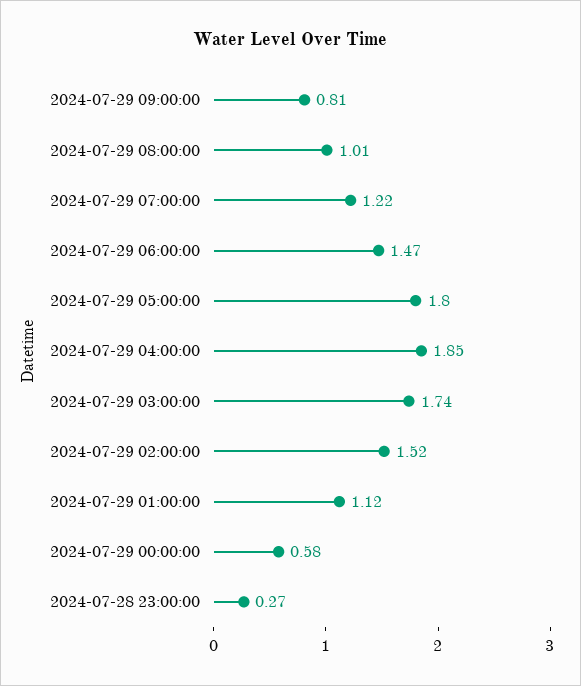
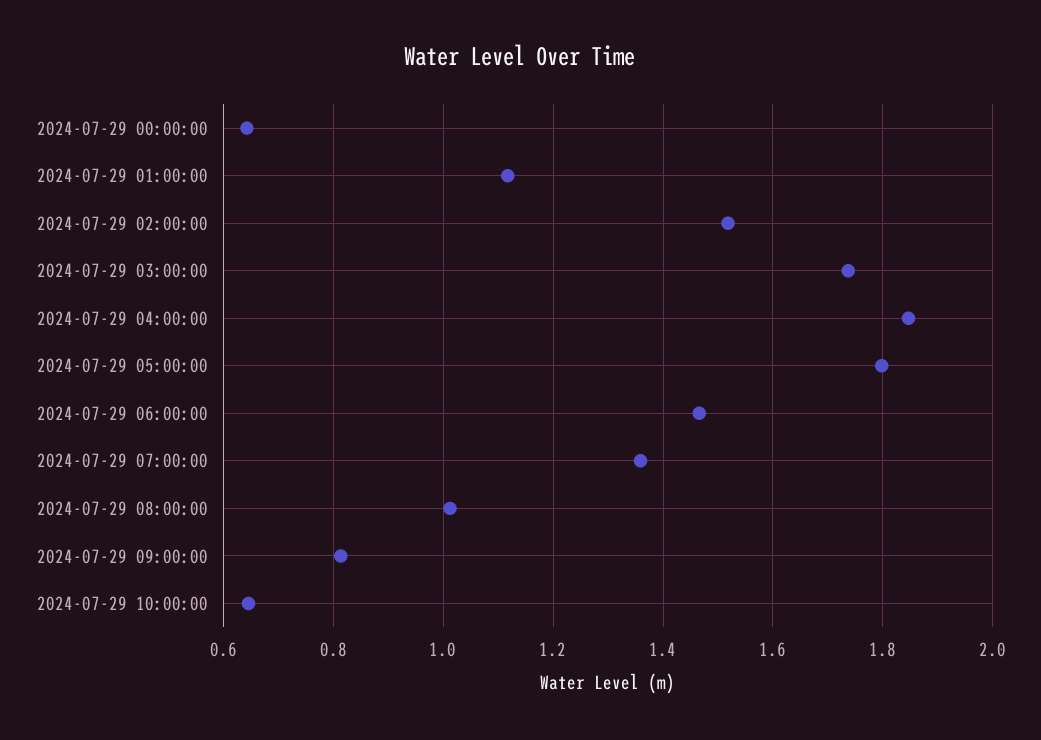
2024-07-29 07:00:00: 1.22 -> 1.36
2024-07-29 00:00:00: 0.58 -> 0.64
2024-07-28 23:00:00: 0.27 -> none
2024-07-29 10:00:00: none -> 0.64

